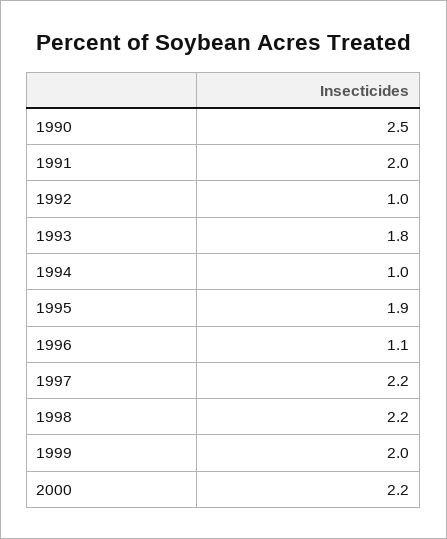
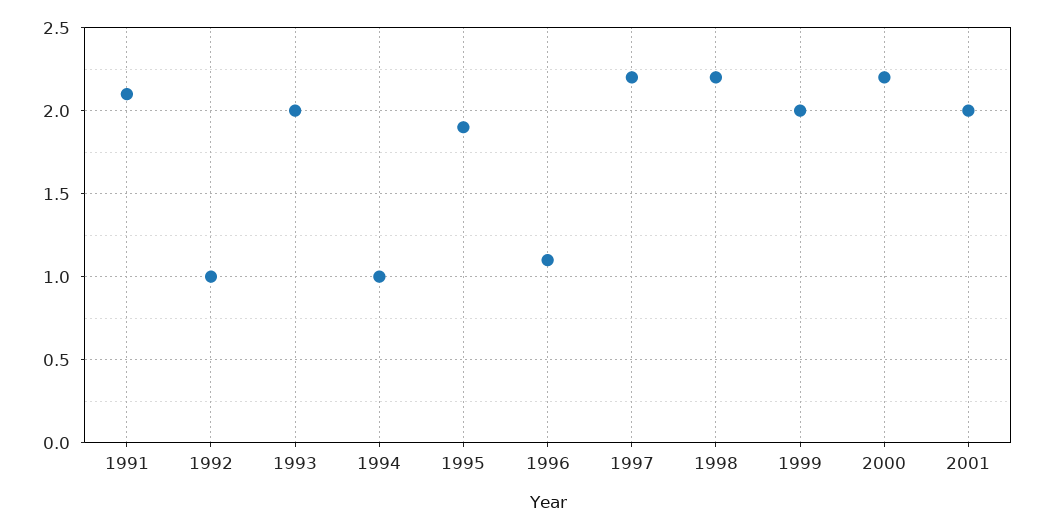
1990: 2.5 -> none
1991: 2 -> 2.1
1993: 1.8 -> 2
2001: none -> 2

